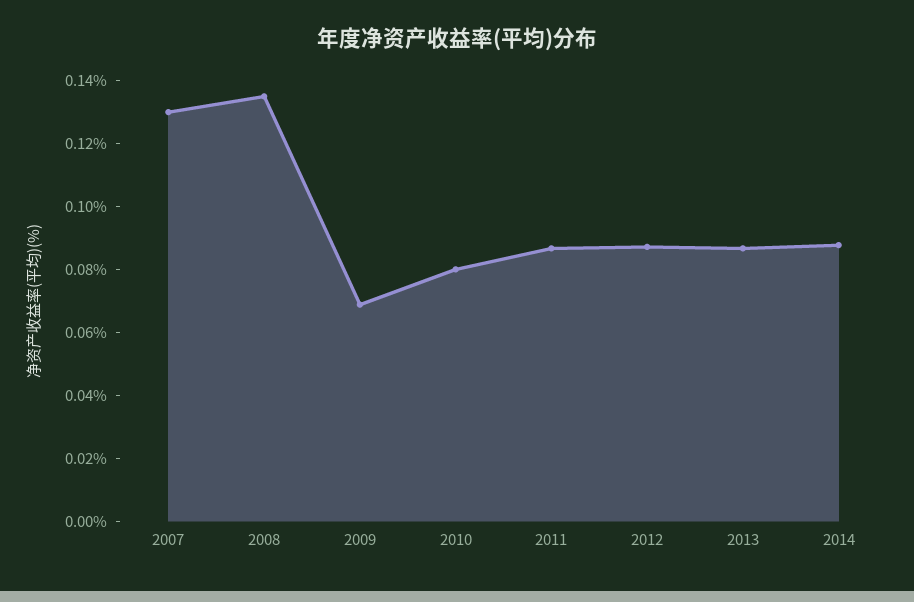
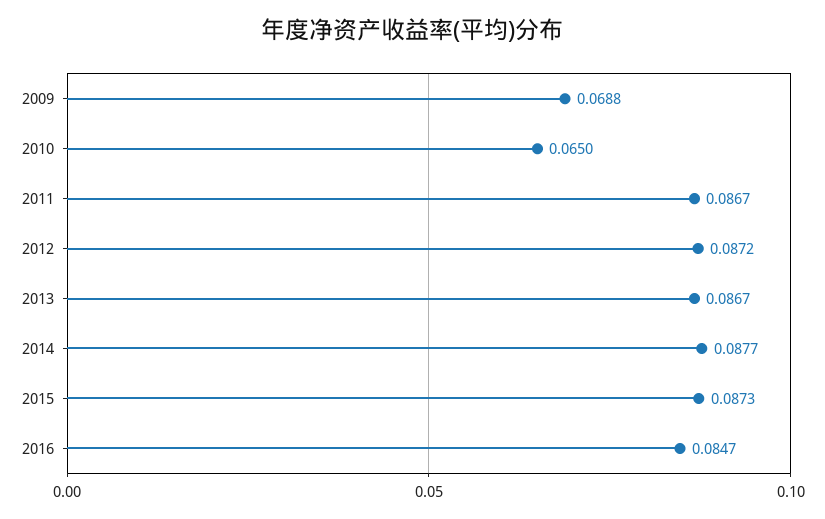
2007: 0.13 -> none
2008: 0.135 -> none
2010: 0.08 -> 0.065
2015: none -> 0.0873
2016: none -> 0.0847

